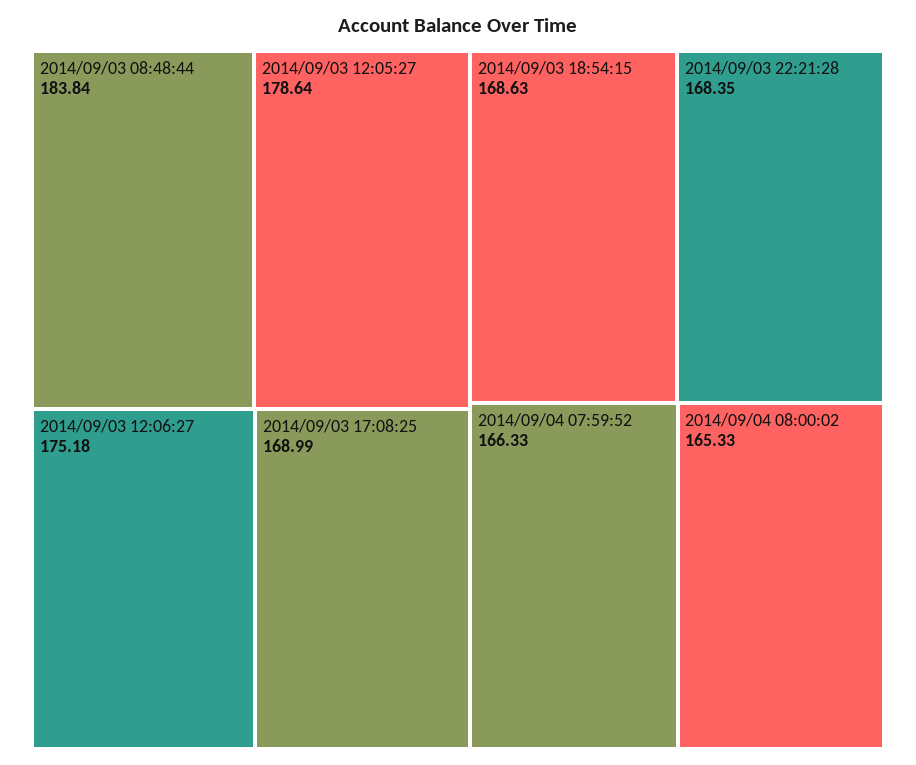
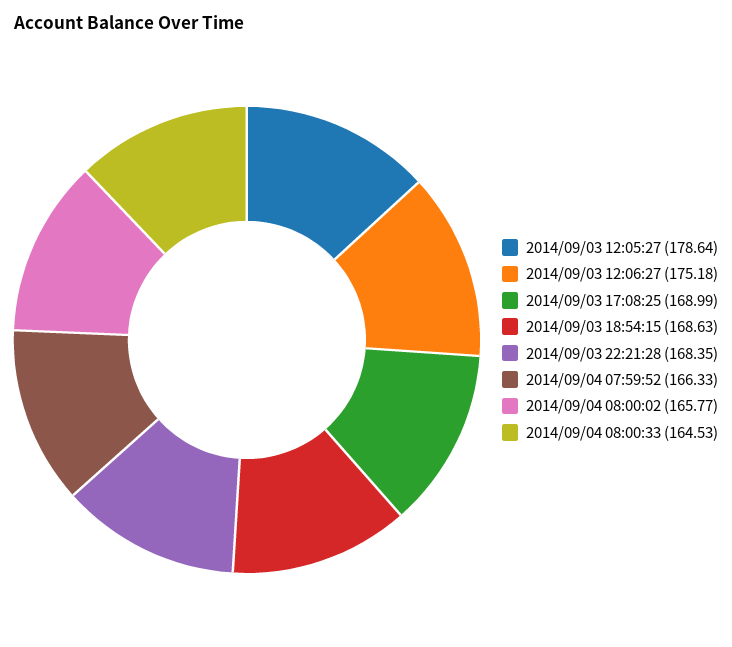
2014/09/03 08:48:44: 183.84 -> none
2014/09/04 08:00:02: 165.33 -> 165.77
2014/09/04 08:00:33: none -> 164.53

